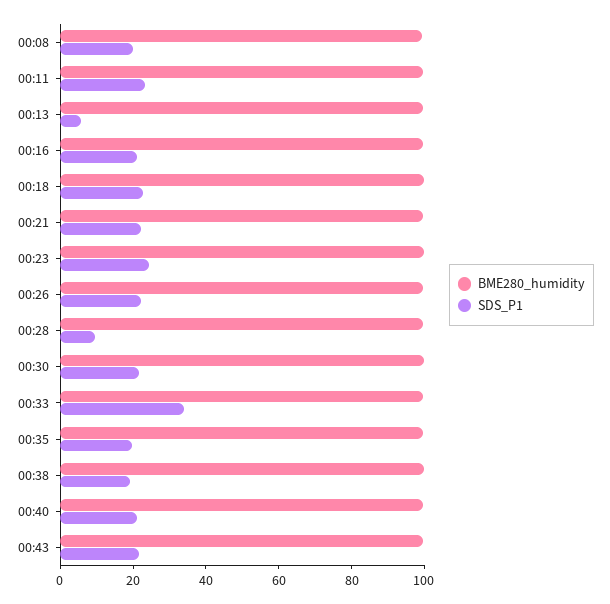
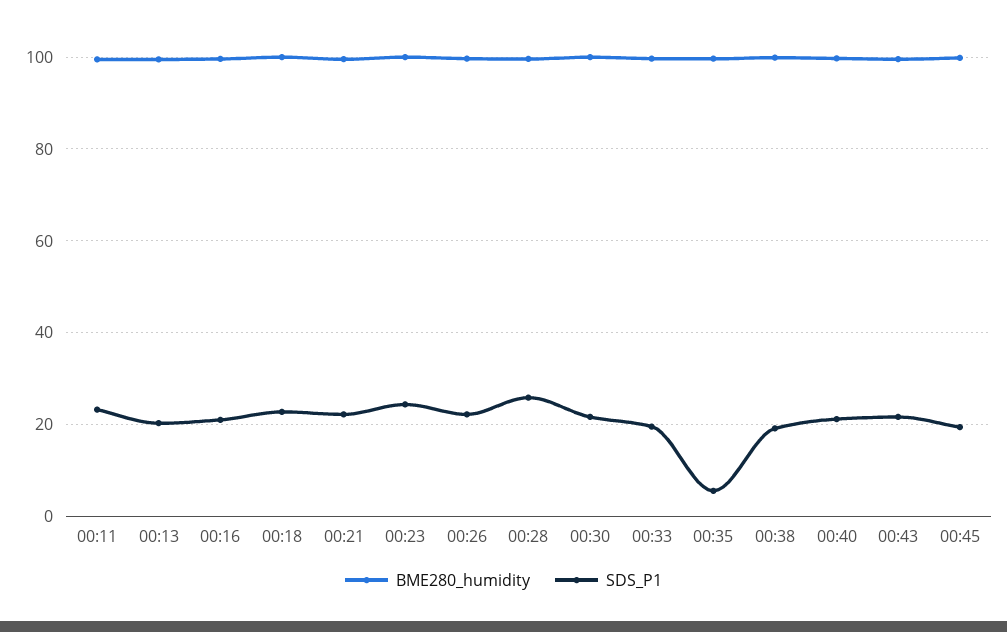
BME280_humidity, 00:08: 100 -> none
SDS_P1, 00:08: 20 -> none
SDS_P1, 00:13: 5 -> 20
SDS_P1, 00:28: 10 -> 26
SDS_P1, 00:33: 35 -> 20
SDS_P1, 00:35: 20 -> 6
BME280_humidity, 00:45: none -> 100
SDS_P1, 00:45: none -> 20

